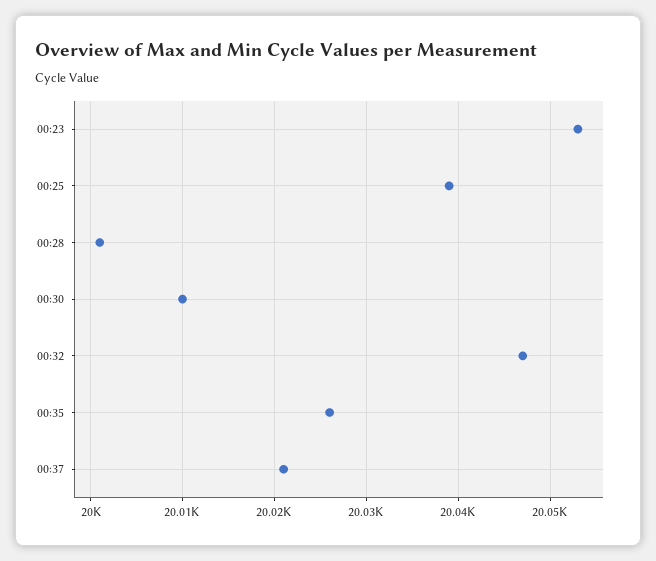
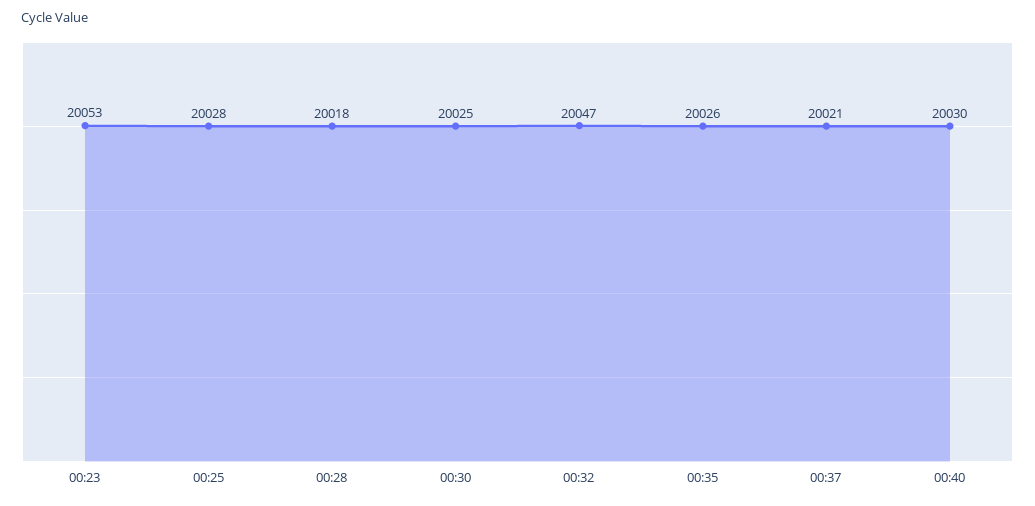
00:25: 20039 -> 20028
00:28: 20001 -> 20018
00:30: 20010 -> 20025
00:40: none -> 20030

